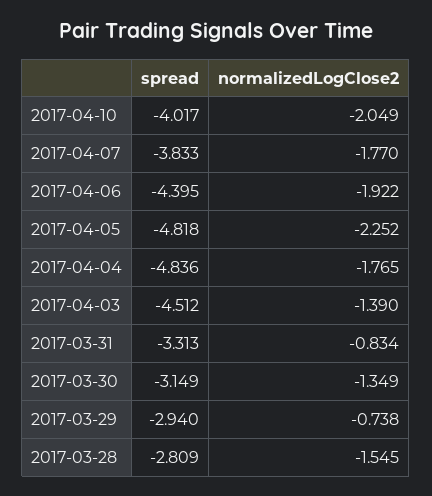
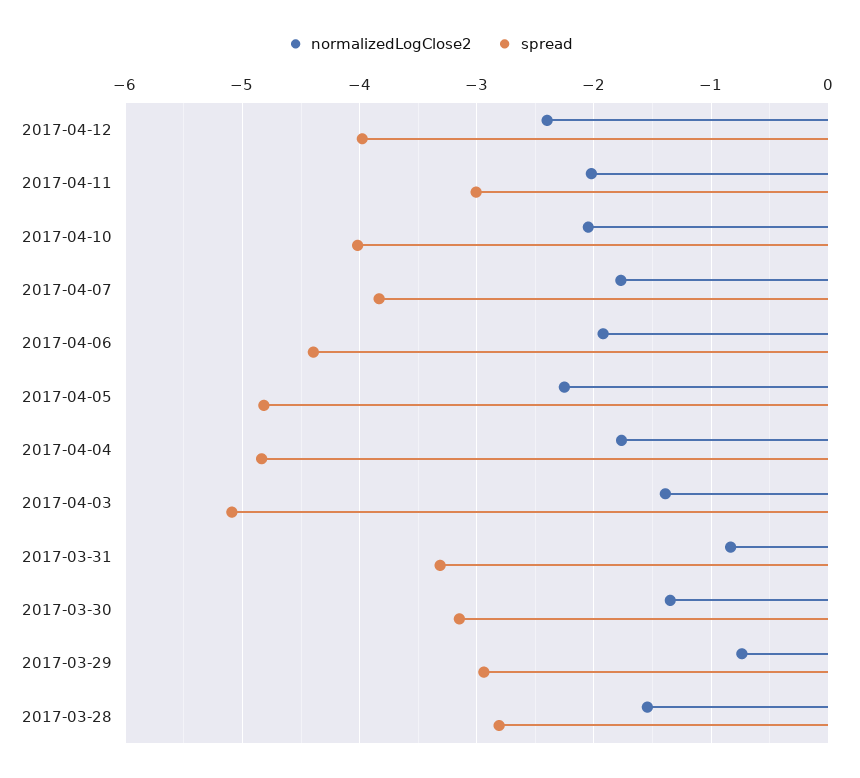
spread, 2017-04-03: -4.512 -> -5.1
normalizedLogClose2, 2017-04-12: none -> -2.4
spread, 2017-04-12: none -> -4
normalizedLogClose2, 2017-04-11: none -> -2
spread, 2017-04-11: none -> -3

